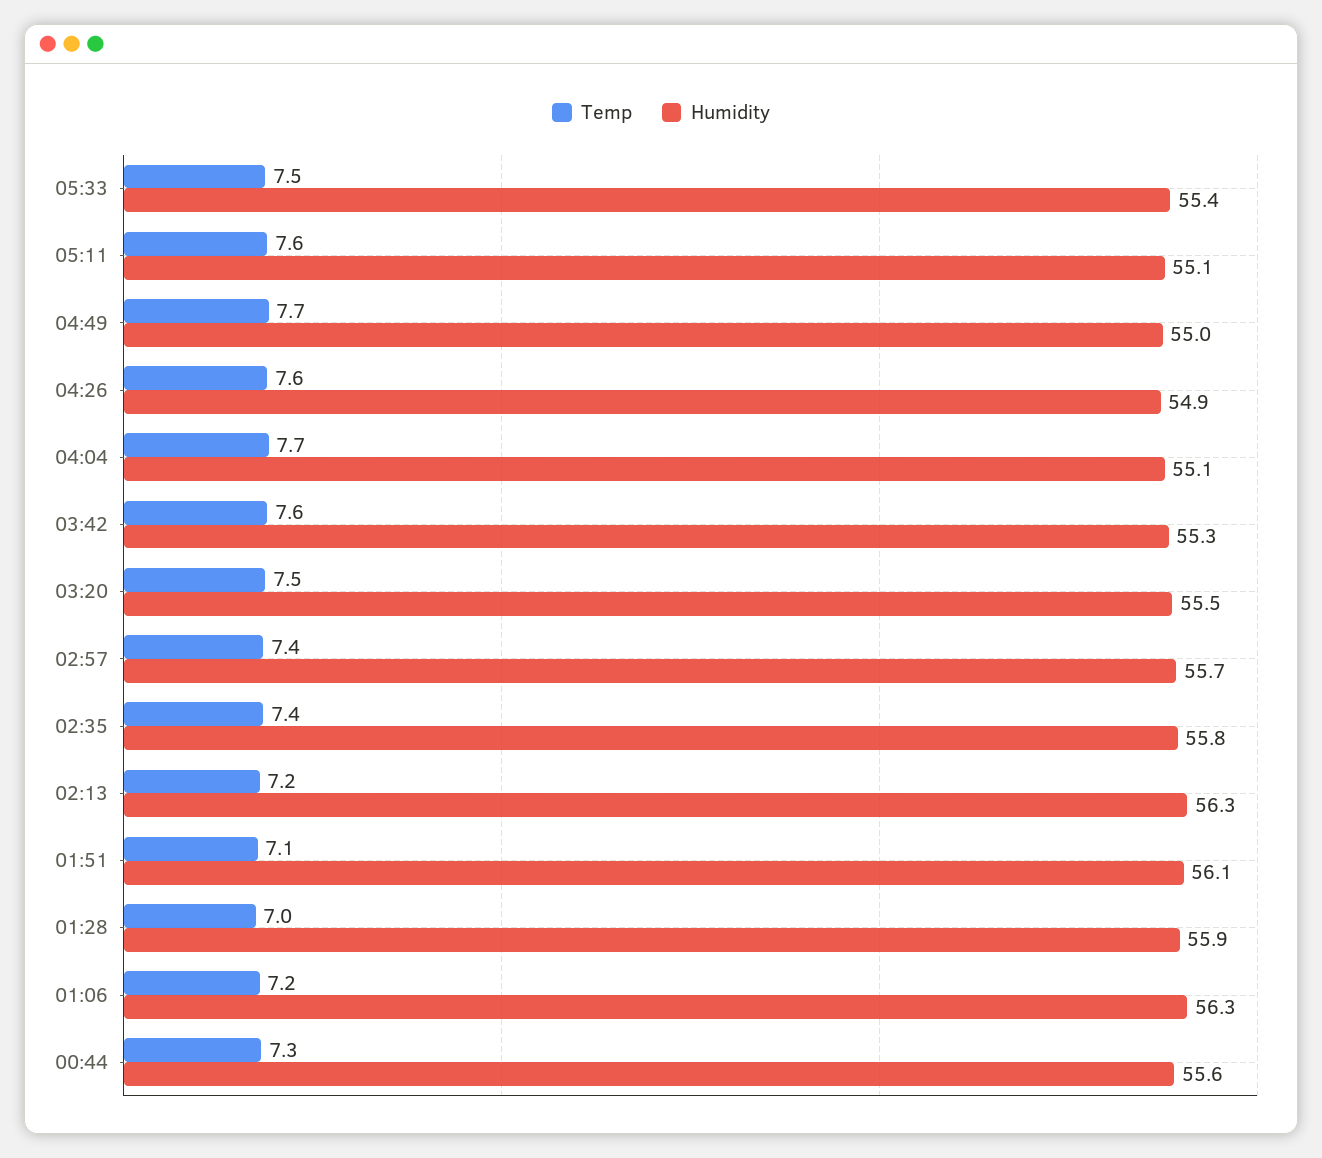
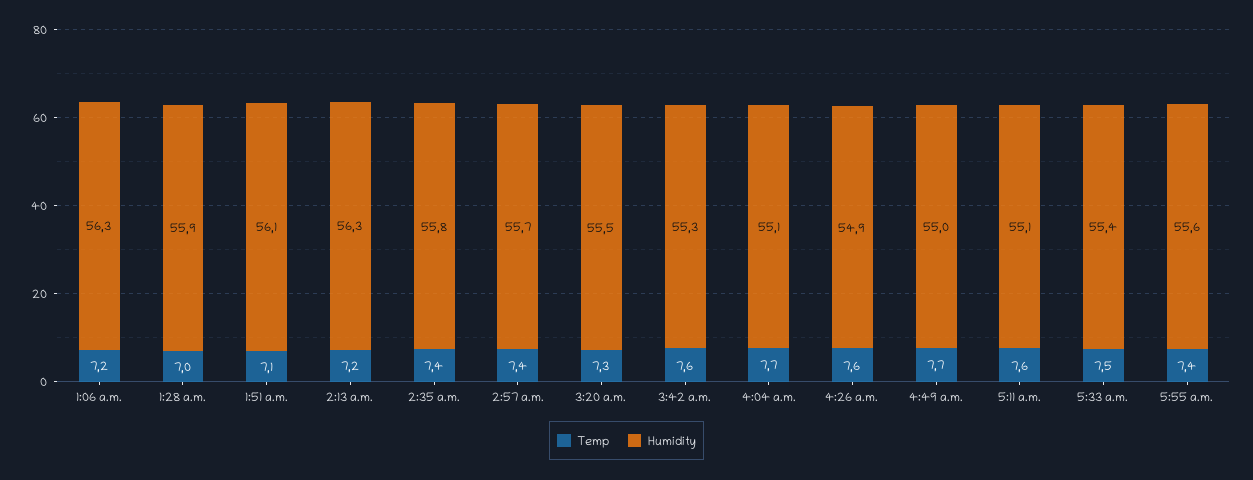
Temp, 03:20: 7.5 -> 7.3
Temp, 00:44: 7.3 -> none
Humidity, 00:44: 55.6 -> none
Temp, 5:55 a.m.: none -> 7.4
Humidity, 5:55 a.m.: none -> 55.6

